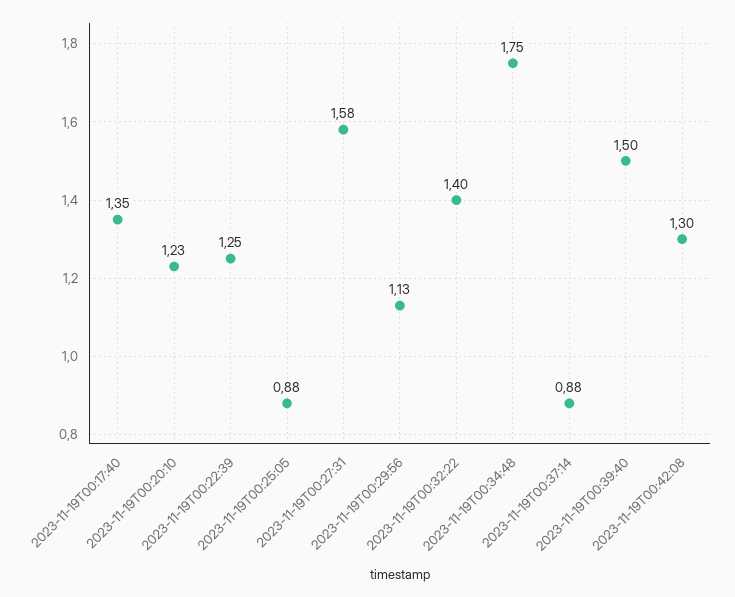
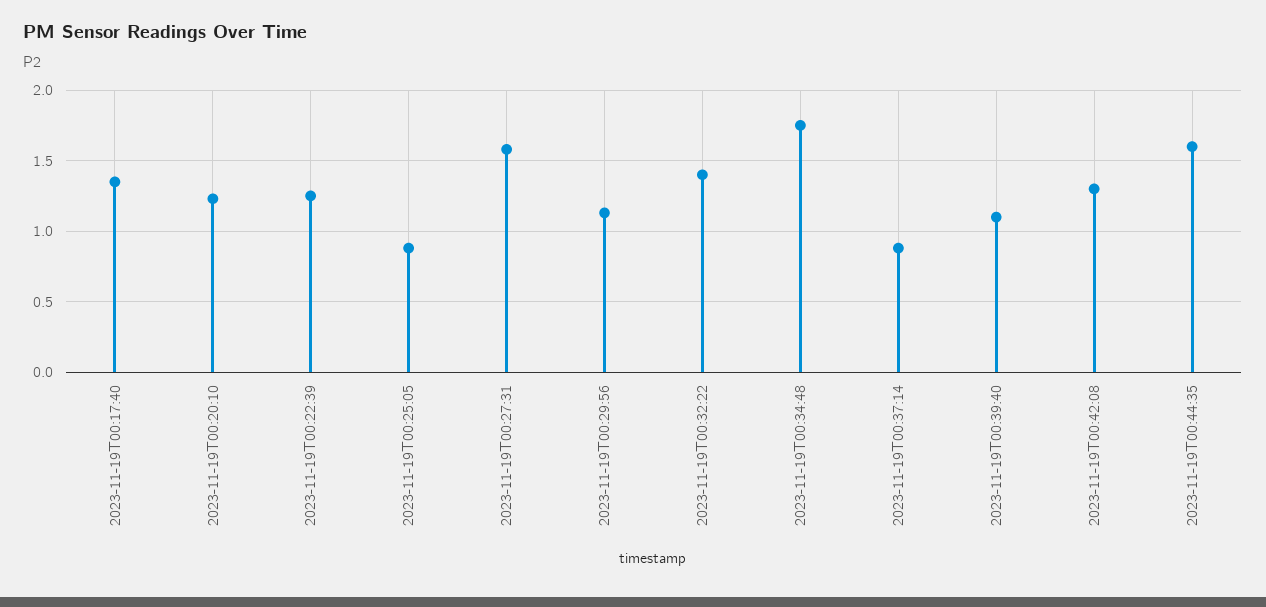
2023-11-19T00:39:40: 1.5 -> 1.1
2023-11-19T00:44:35: none -> 1.6

